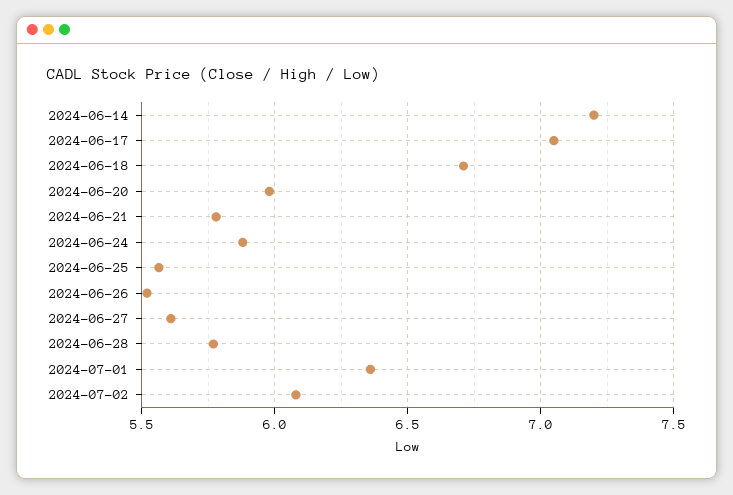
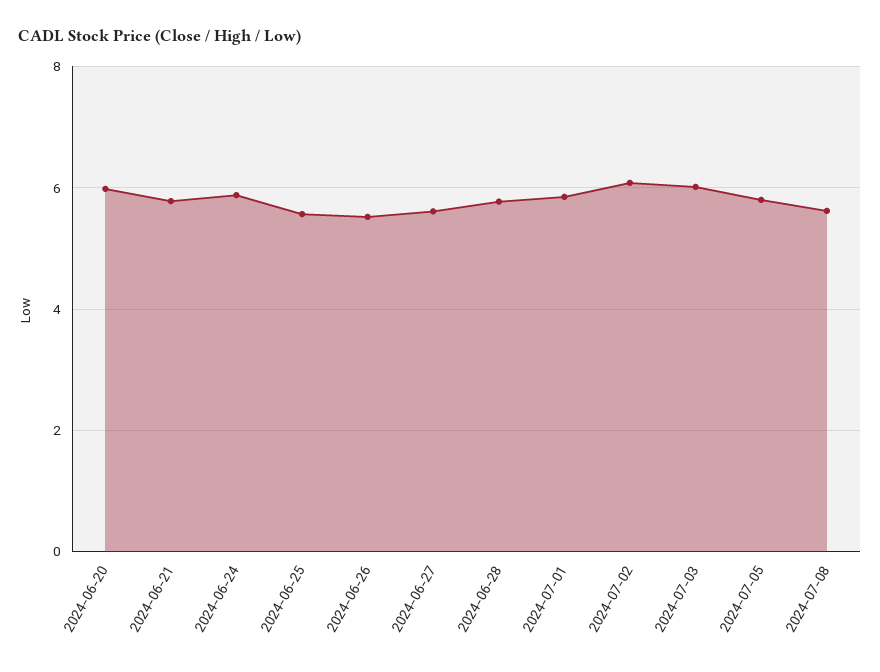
2024-06-14: 7.2 -> none
2024-06-17: 7.05 -> none
2024-06-18: 6.7 -> none
2024-07-01: 6.35 -> 5.8
2024-07-03: none -> 6
2024-07-05: none -> 5.8
2024-07-08: none -> 5.6

